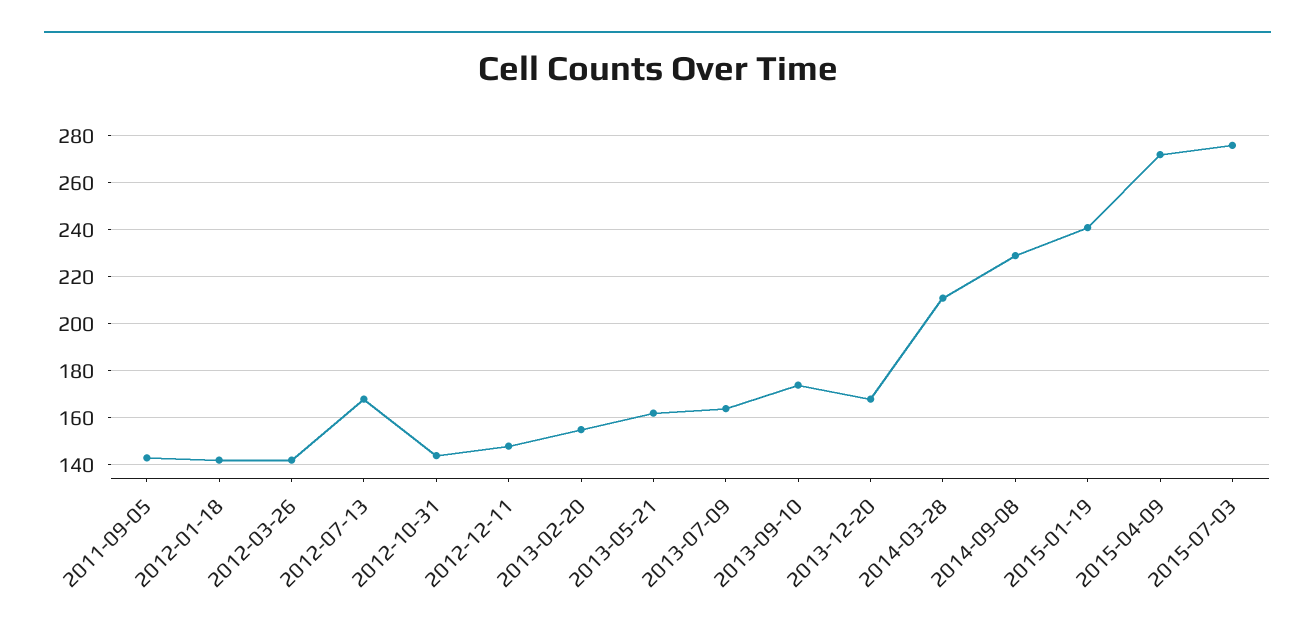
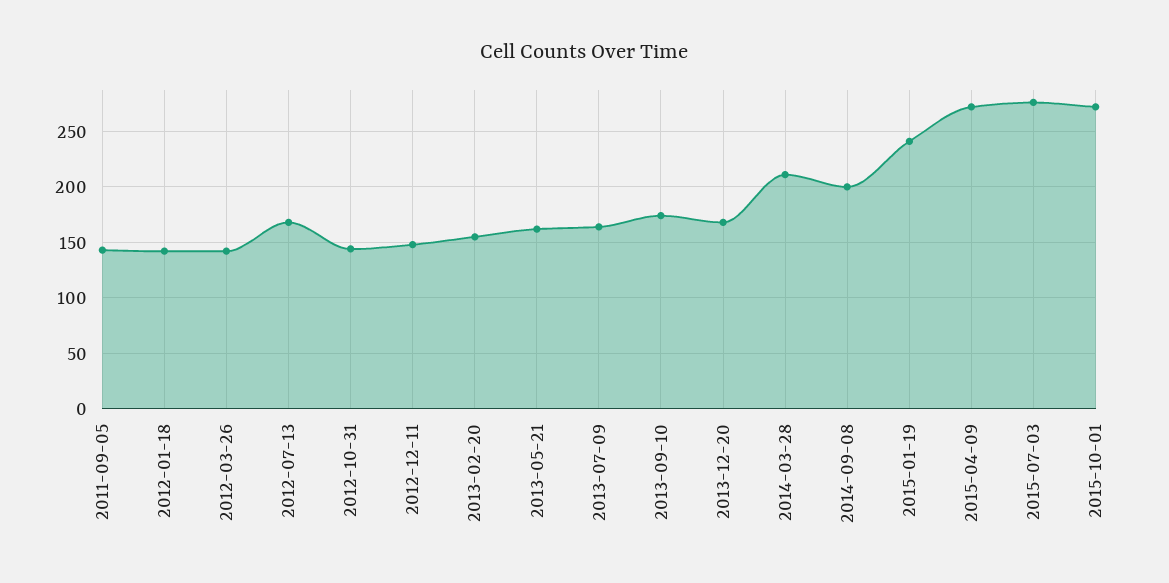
2014-09-08: 230 -> 200
2015-10-01: none -> 270

